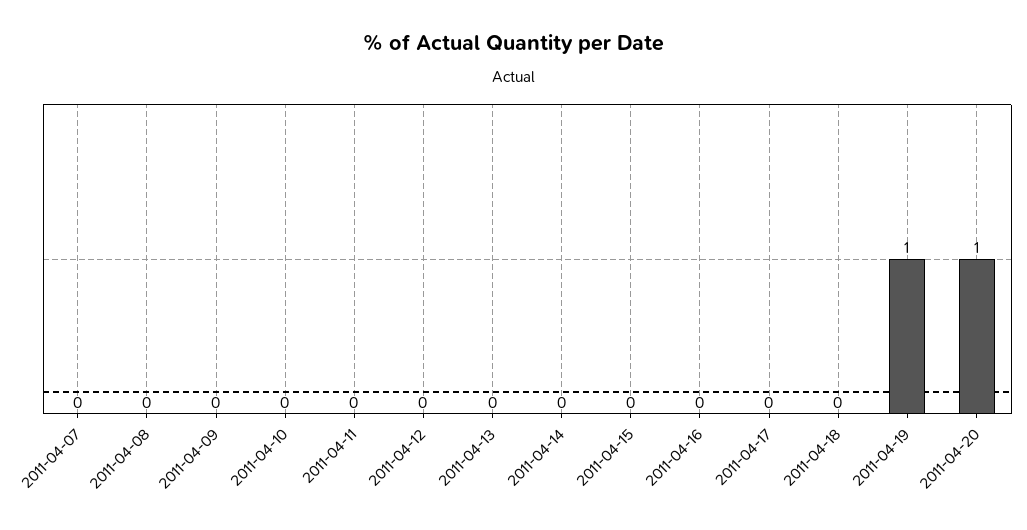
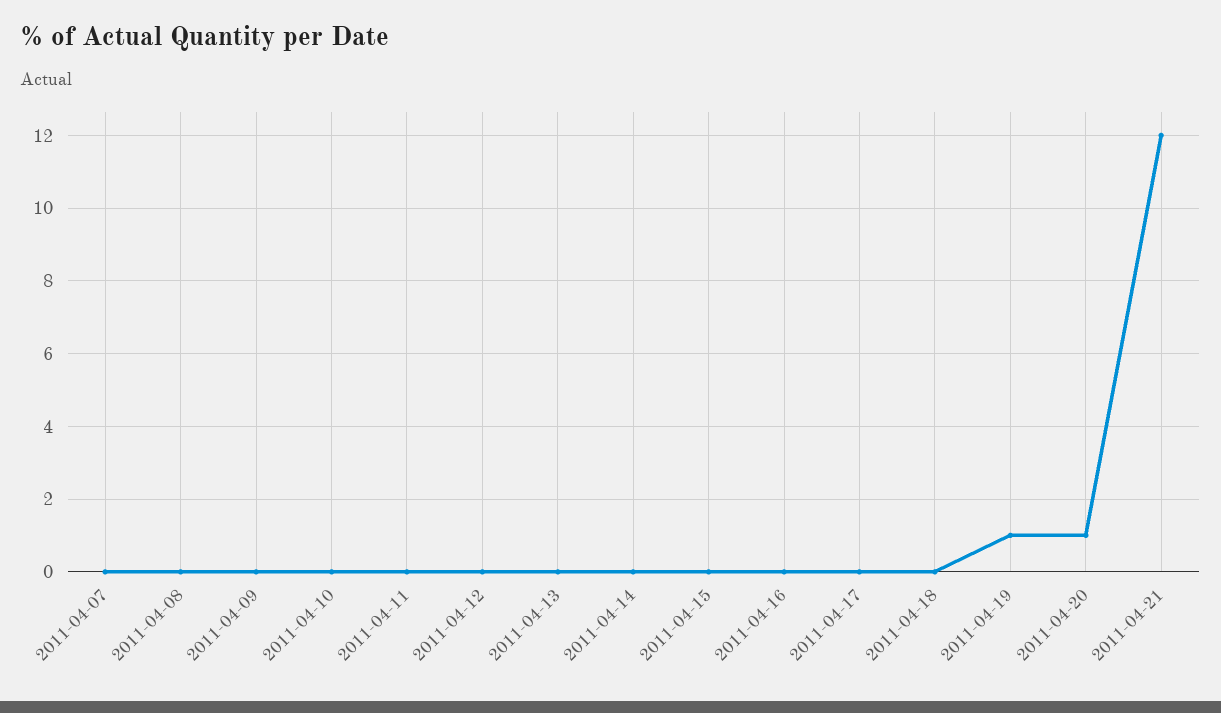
2011-04-21: none -> 12

